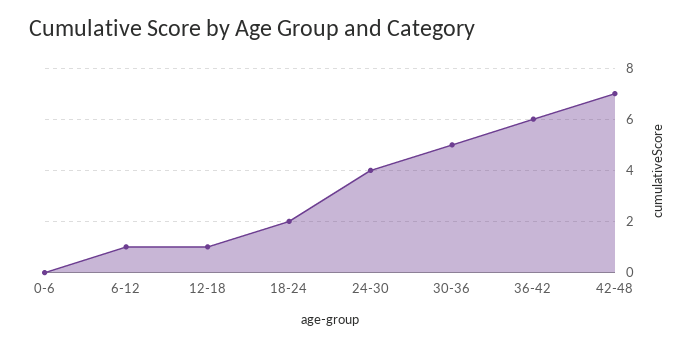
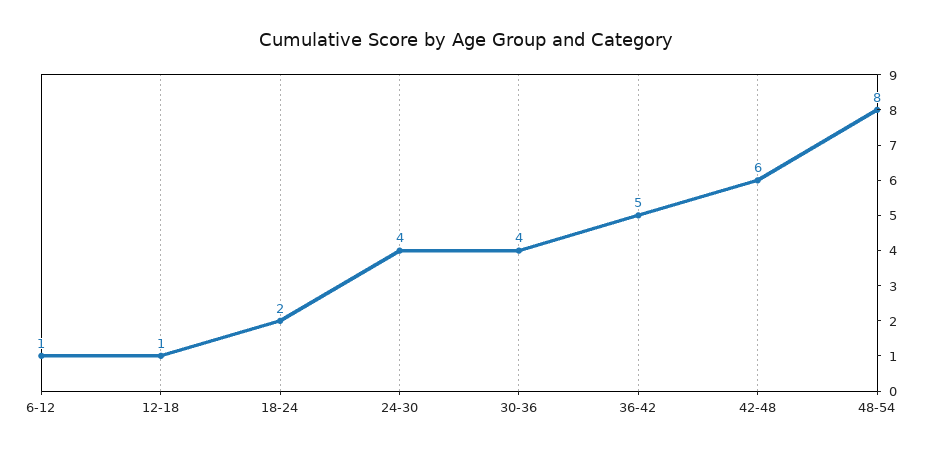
0-6: 0 -> none
30-36: 5 -> 4
36-42: 6 -> 5
42-48: 7 -> 6
48-54: none -> 8

